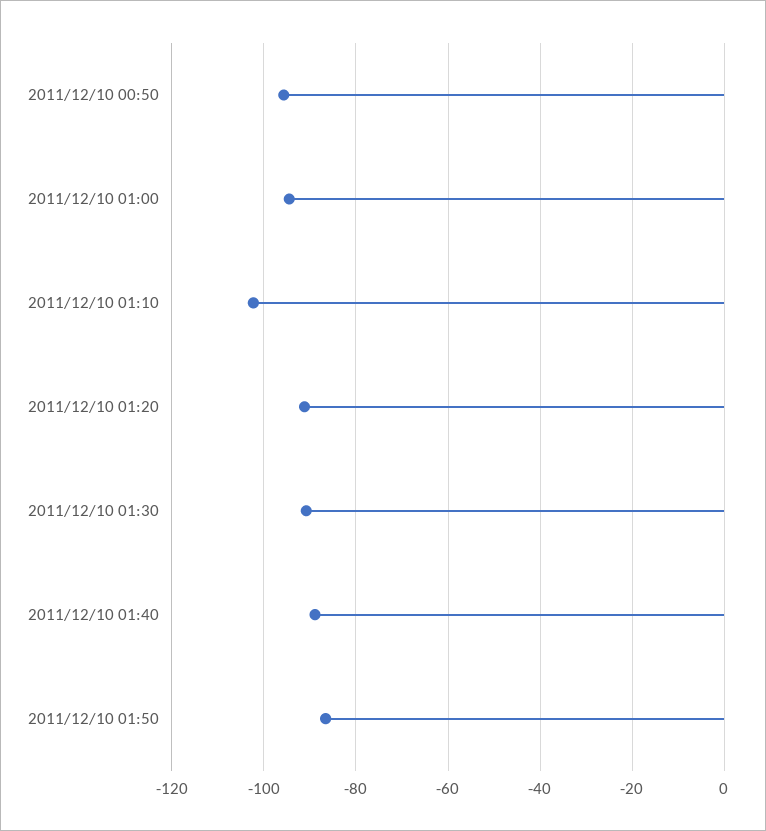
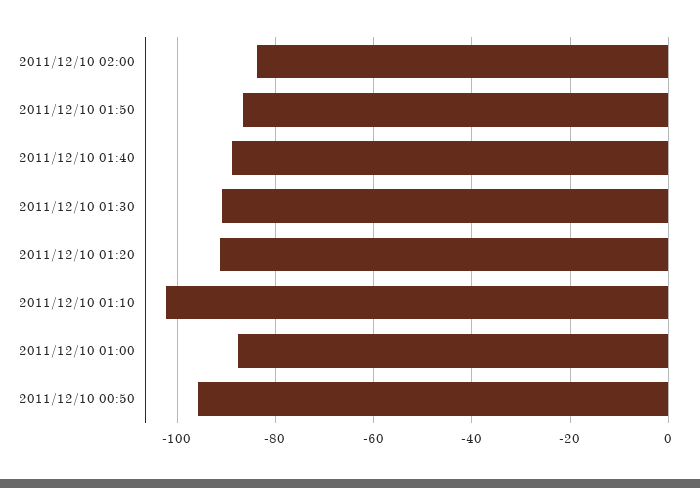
2011/12/10 01:00: -94 -> -88
2011/12/10 02:00: none -> -84

